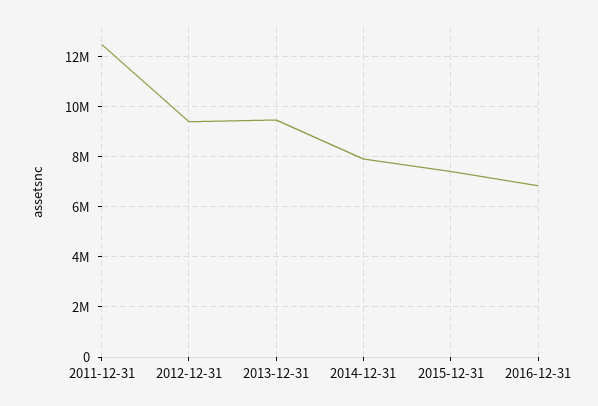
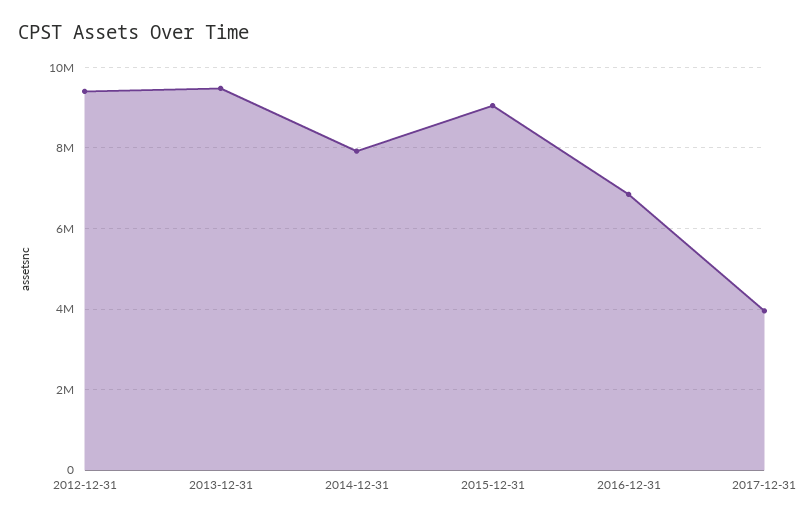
2011-12-31: 12500000 -> none
2015-12-31: 7500000 -> 9000000
2017-12-31: none -> 4000000

